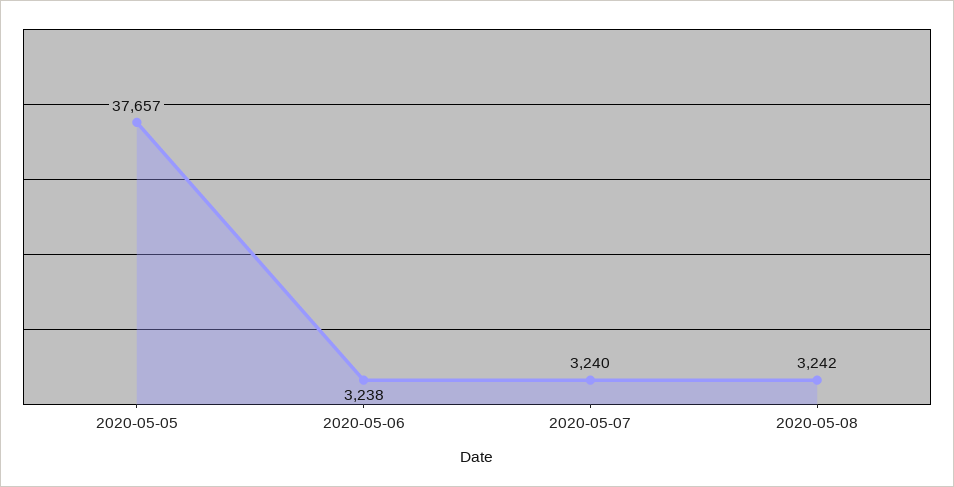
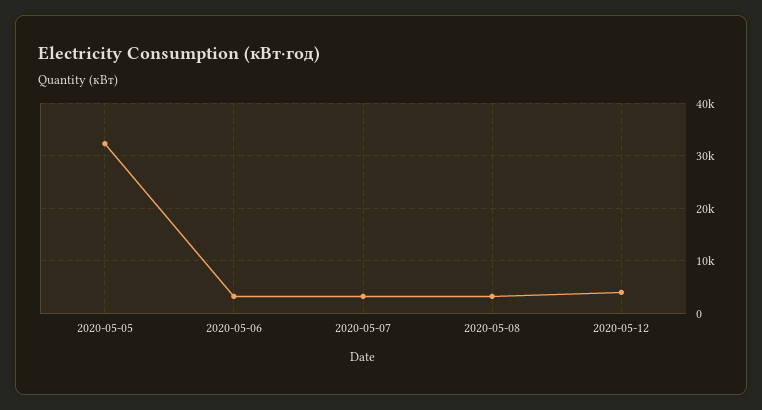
2020-05-05: 37657 -> 32000
2020-05-12: none -> 4000

